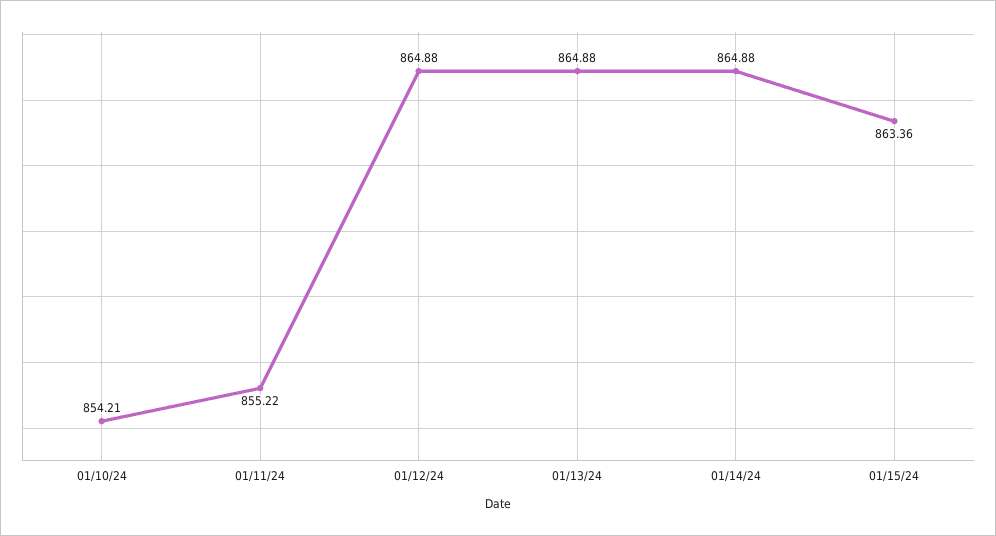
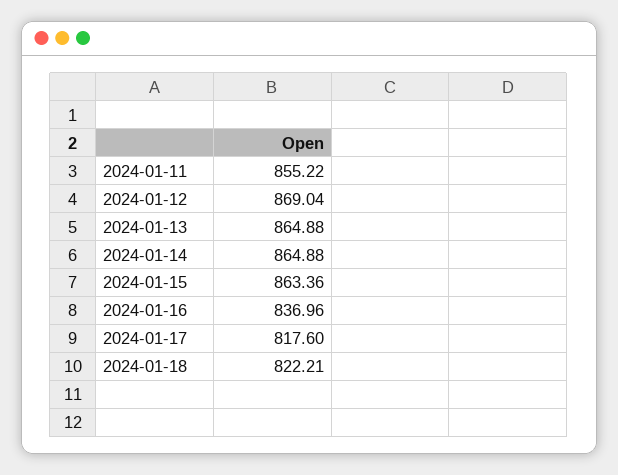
01/10/24: 854.21 -> none
01/12/24: 864.88 -> 869.04
2024-01-16: none -> 836.96
2024-01-17: none -> 817.6
2024-01-18: none -> 822.21

